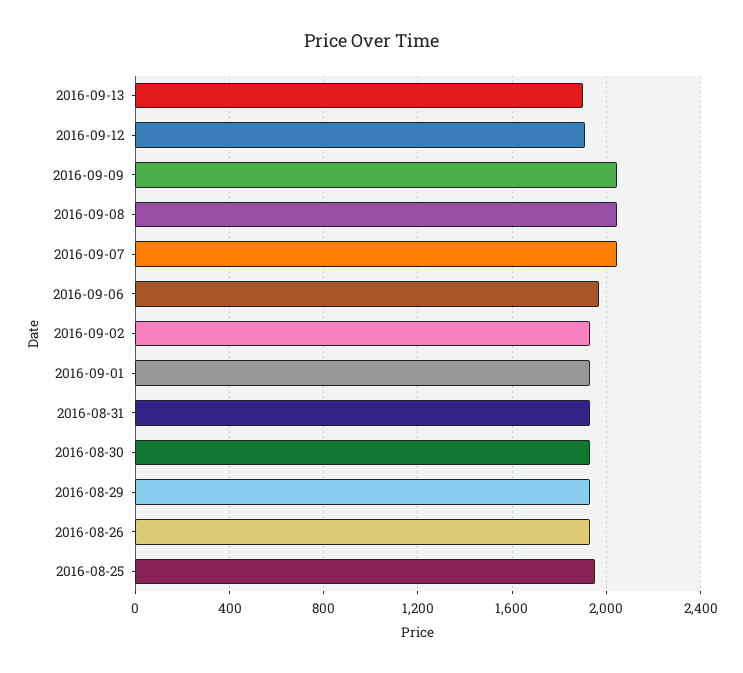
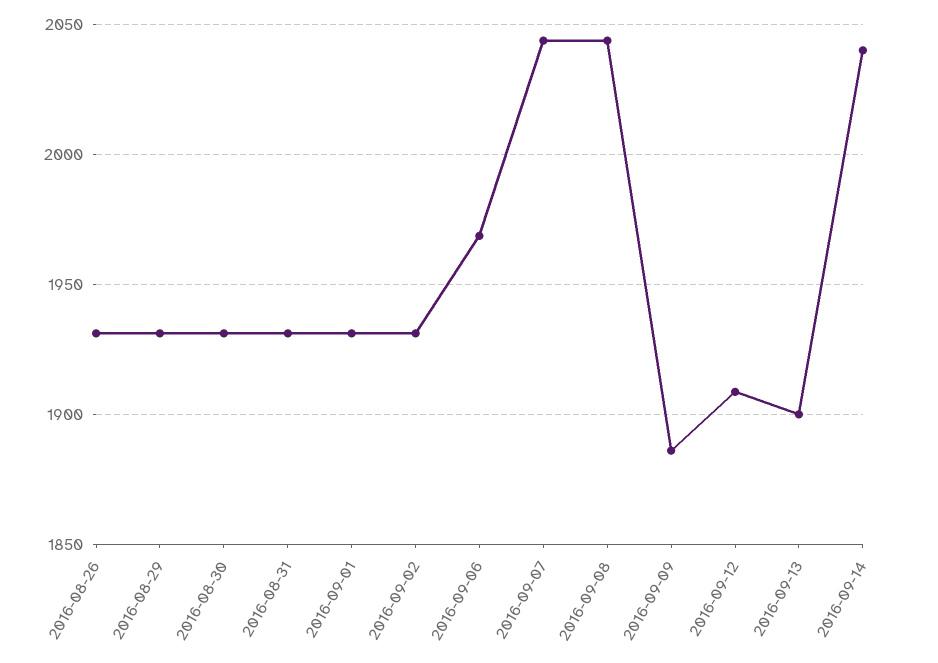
2016-09-09: 2050 -> 1885
2016-08-25: 1950 -> none
2016-09-14: none -> 2040

